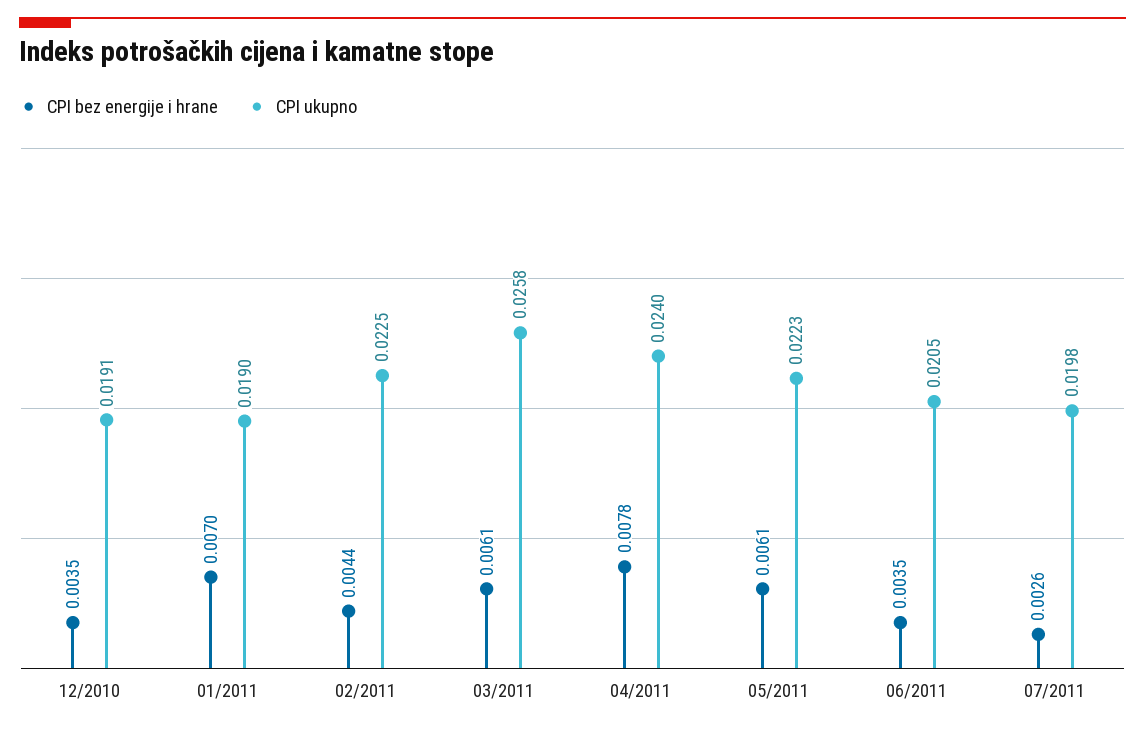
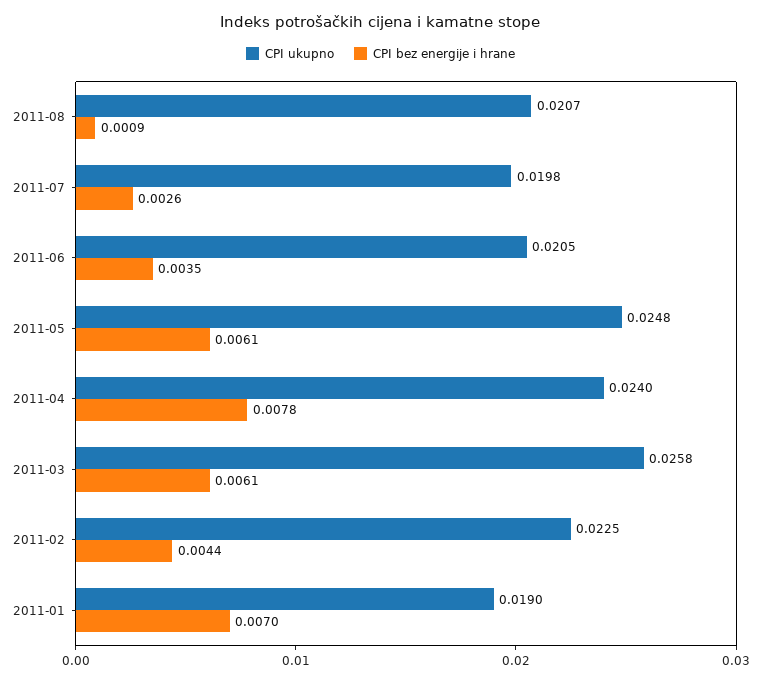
CPI bez energije i hrane, 12/2010: 0.0035 -> none
CPI ukupno, 12/2010: 0.0191 -> none
CPI ukupno, 05/2011: 0.0223 -> 0.0248
CPI ukupno, 2011-08: none -> 0.0207
CPI bez energije i hrane, 2011-08: none -> 0.0009

